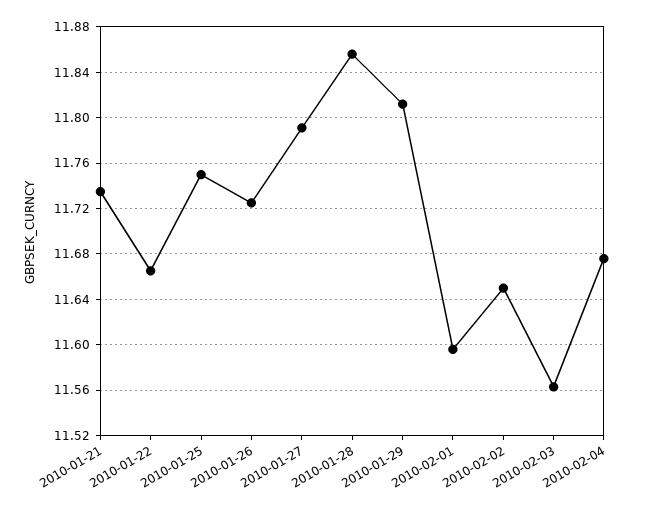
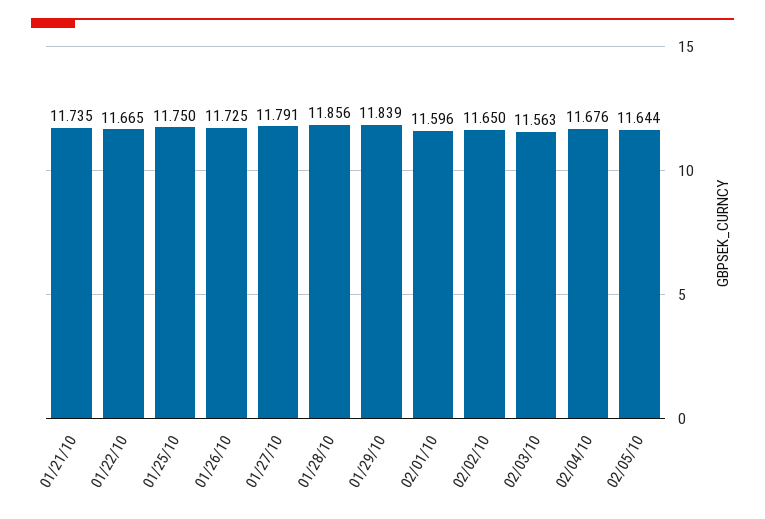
2010-01-29: 11.81 -> 11.839
02/05/10: none -> 11.644

